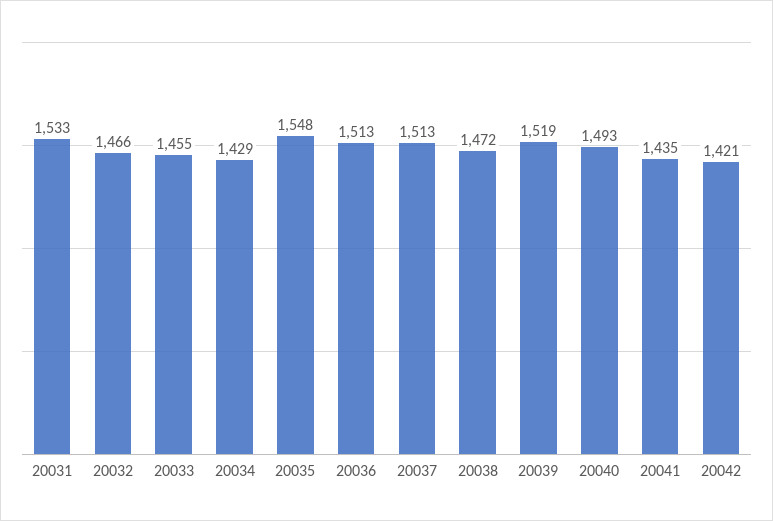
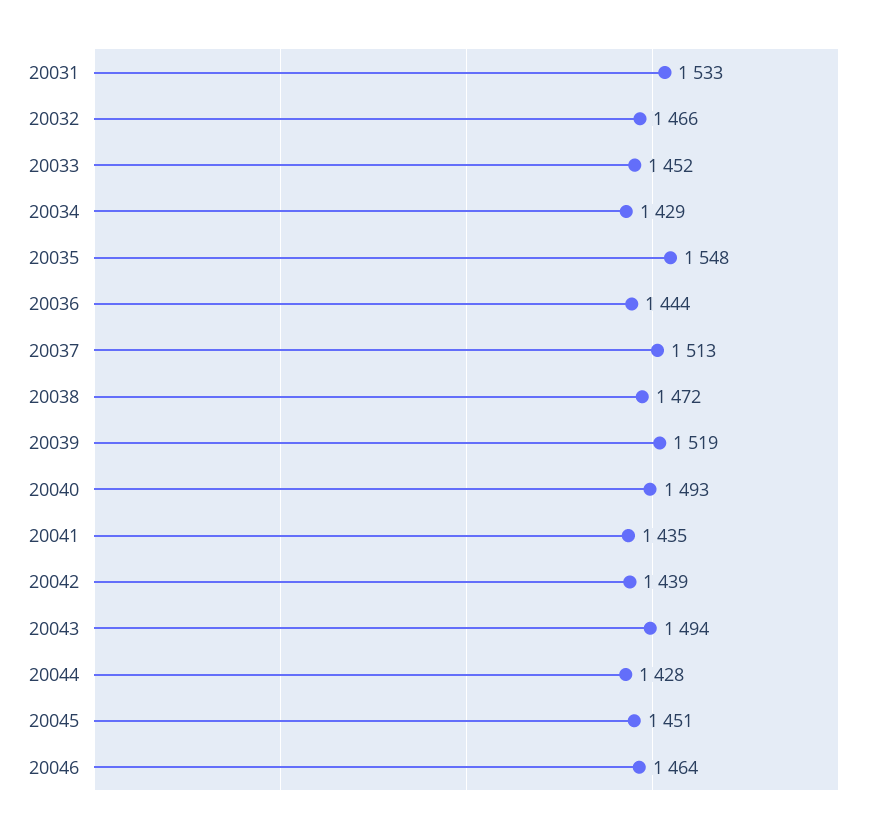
20033: 1455 -> 1452
20036: 1513 -> 1444
20042: 1421 -> 1439
20043: none -> 1494
20044: none -> 1428
20045: none -> 1451
20046: none -> 1464

